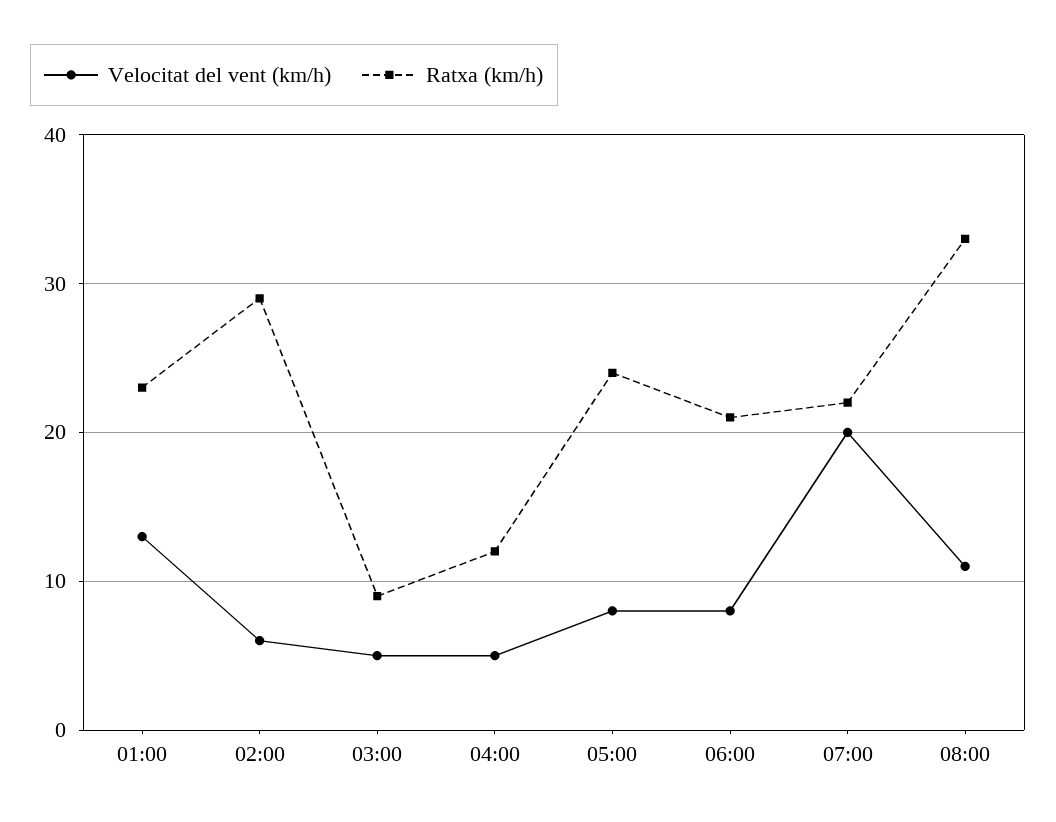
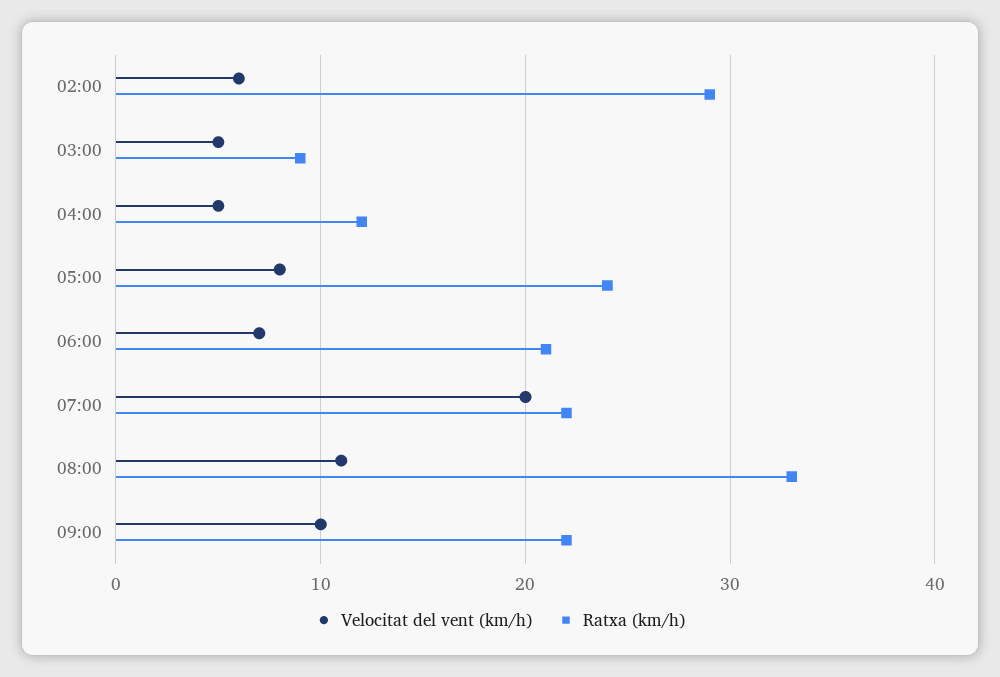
Velocitat del vent (km/h), 01:00: 13 -> none
Ratxa (km/h), 01:00: 23 -> none
Velocitat del vent (km/h), 06:00: 8 -> 7
Velocitat del vent (km/h), 09:00: none -> 10
Ratxa (km/h), 09:00: none -> 22

